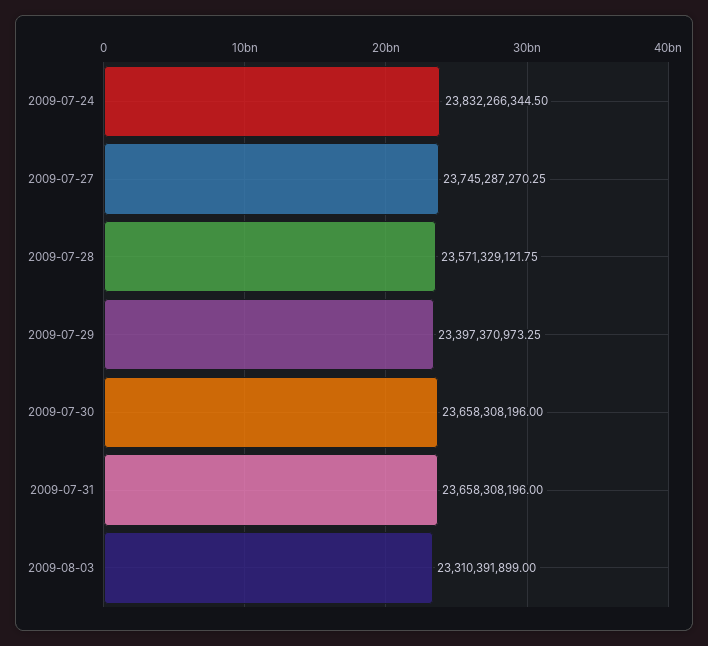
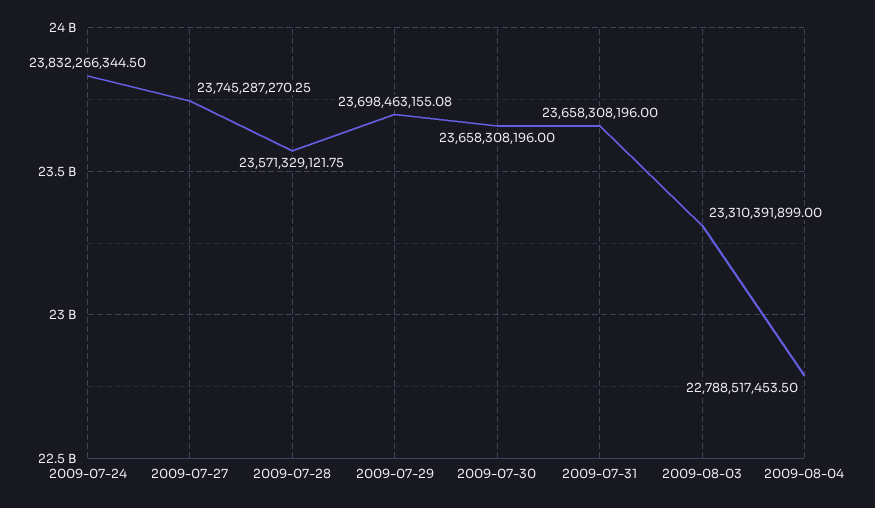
2009-07-29: 23397370973.25 -> 23698463155.08
2009-08-04: none -> 22788517453.5

